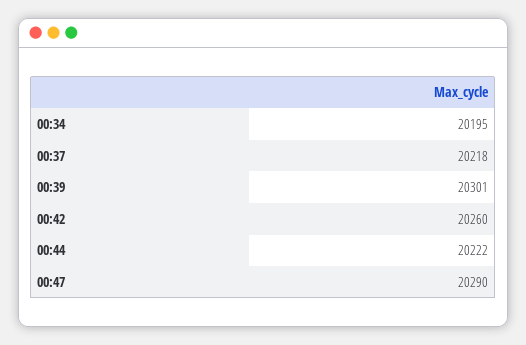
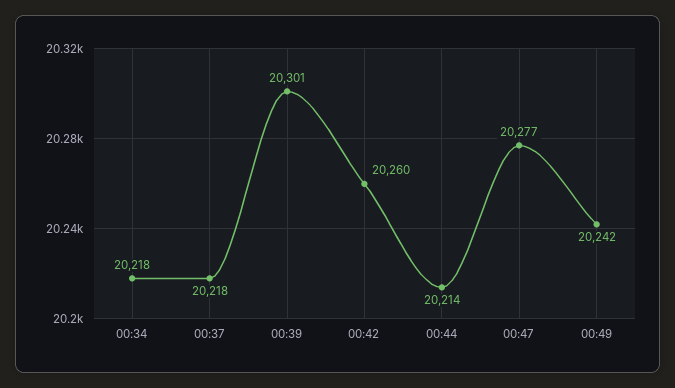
00:34: 20195 -> 20218
00:44: 20222 -> 20214
00:47: 20290 -> 20277
00:49: none -> 20242

